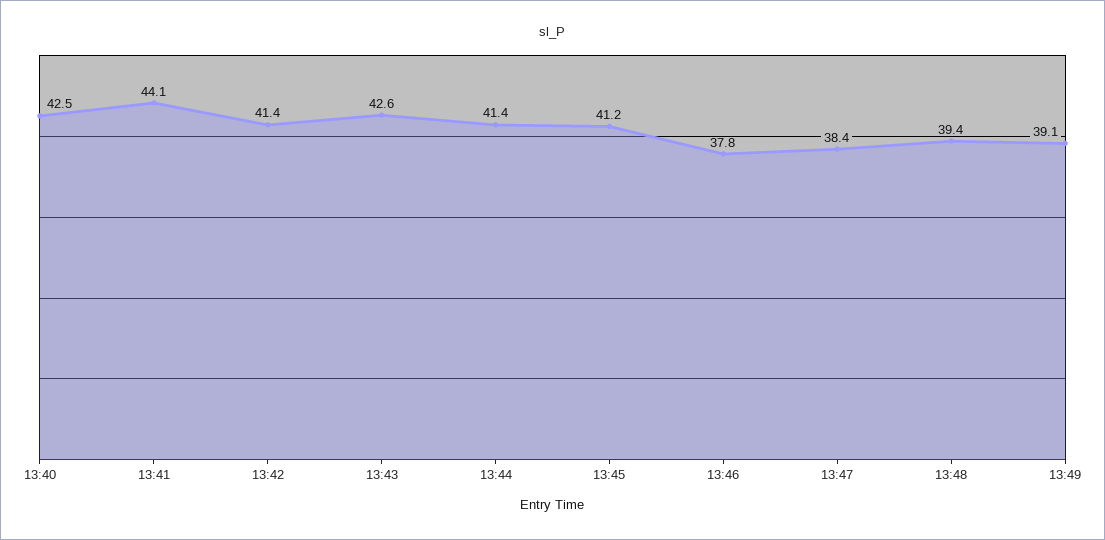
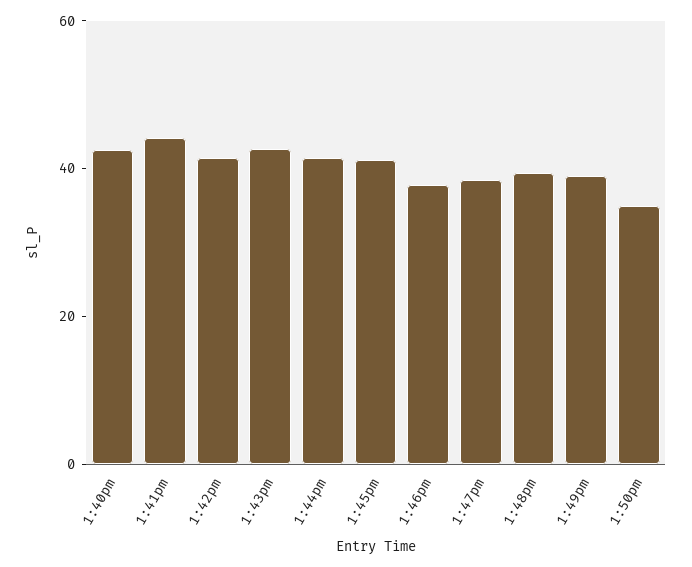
1:50pm: none -> 35

